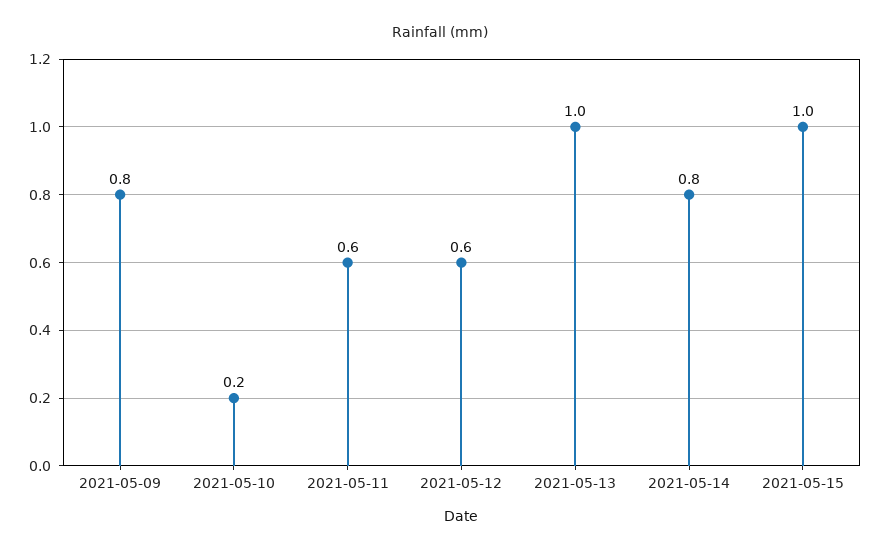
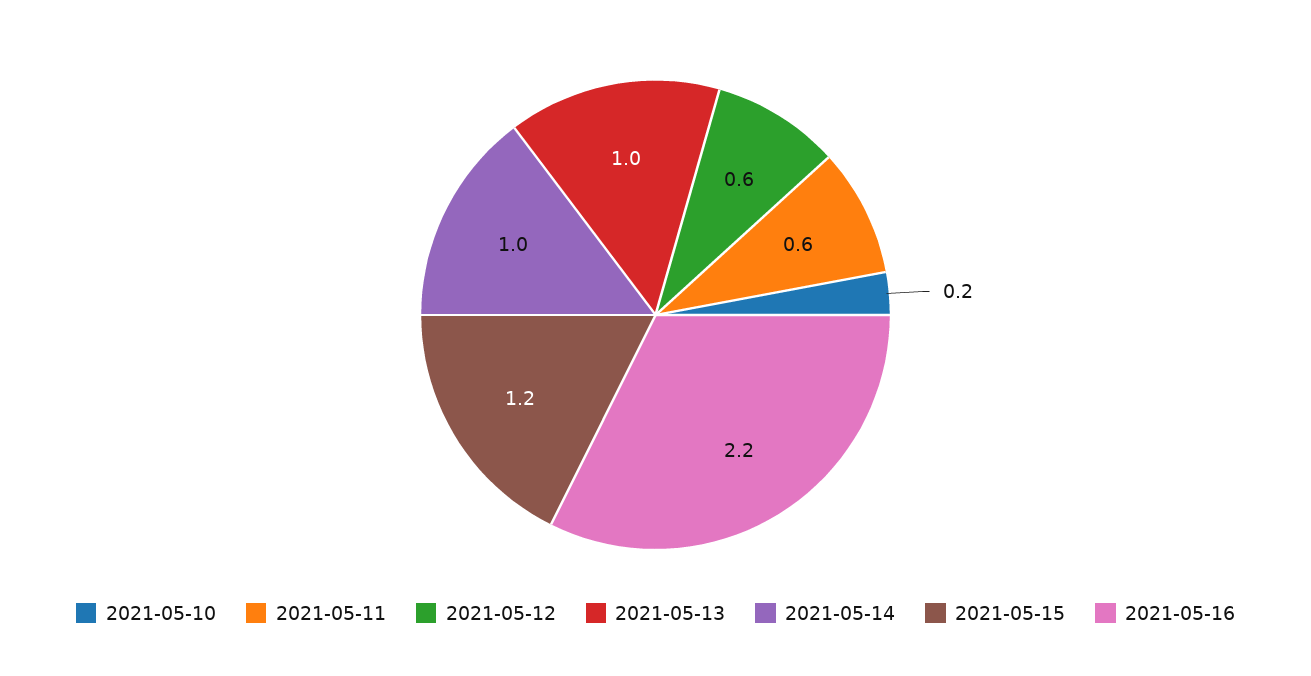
2021-05-09: 0.8 -> none
2021-05-14: 0.8 -> 1
2021-05-15: 1 -> 1.2
2021-05-16: none -> 2.2

